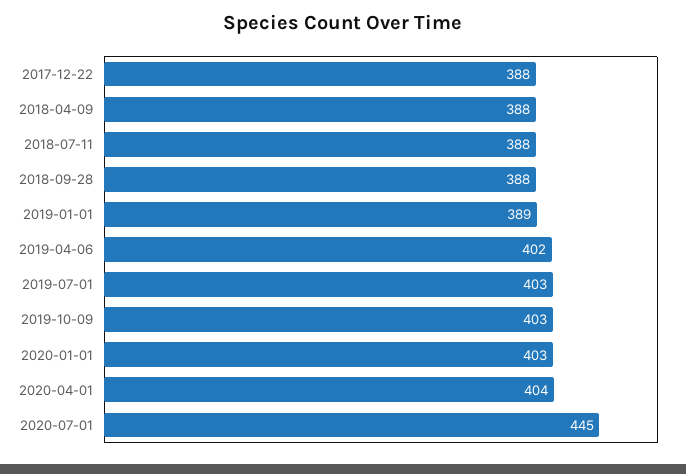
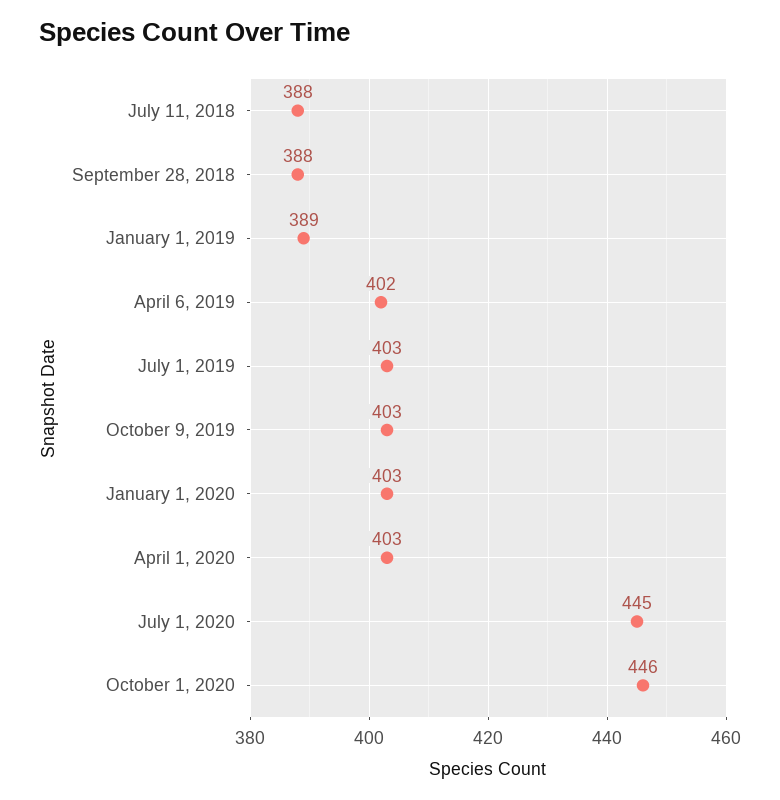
2017-12-22: 388 -> none
2018-04-09: 388 -> none
2020-04-01: 404 -> 403
October 1, 2020: none -> 446

